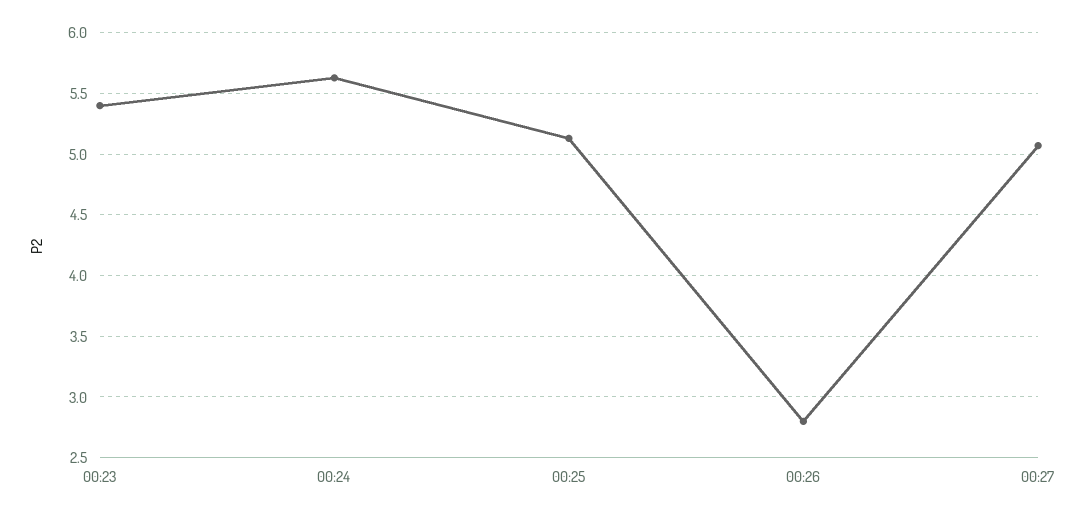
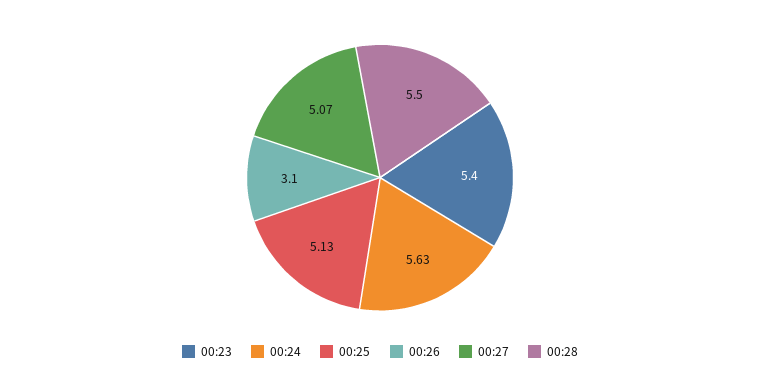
00:26: 2.8 -> 3.1
00:28: none -> 5.5

